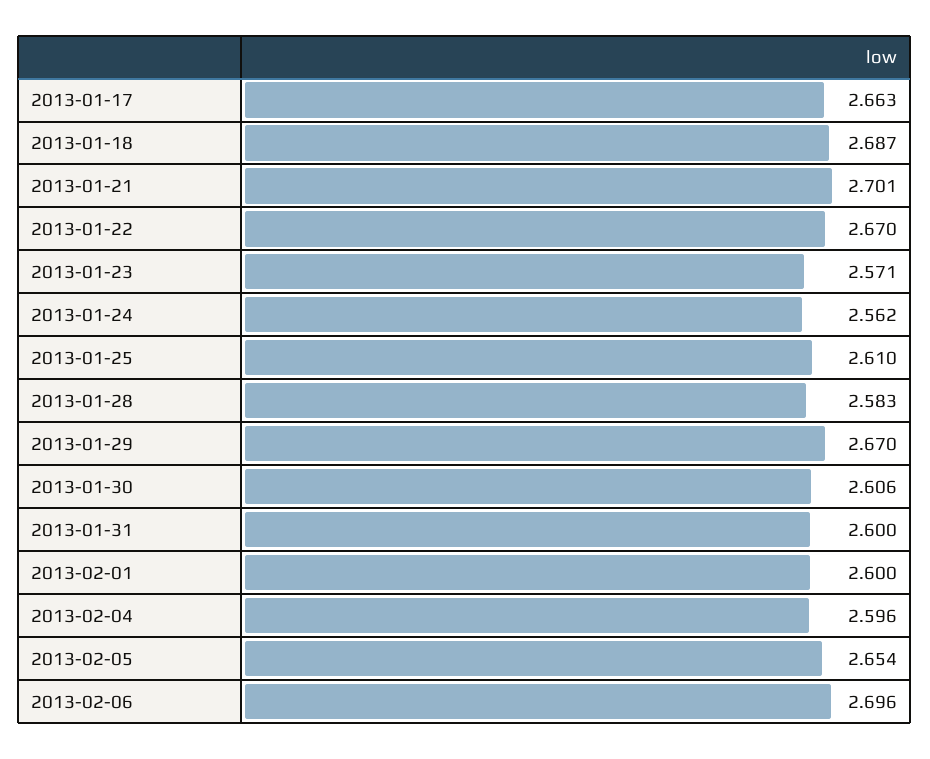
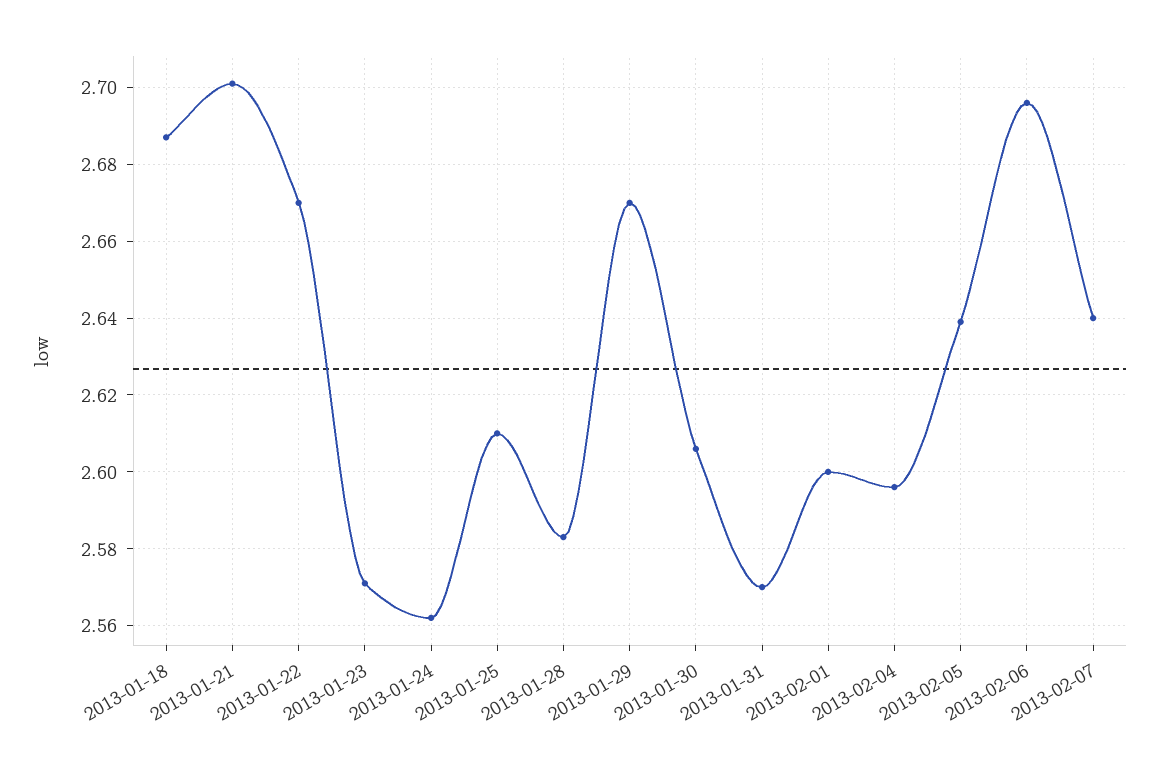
2013-01-17: 2.663 -> none
2013-01-31: 2.6 -> 2.57
2013-02-05: 2.654 -> 2.64
2013-02-07: none -> 2.64

